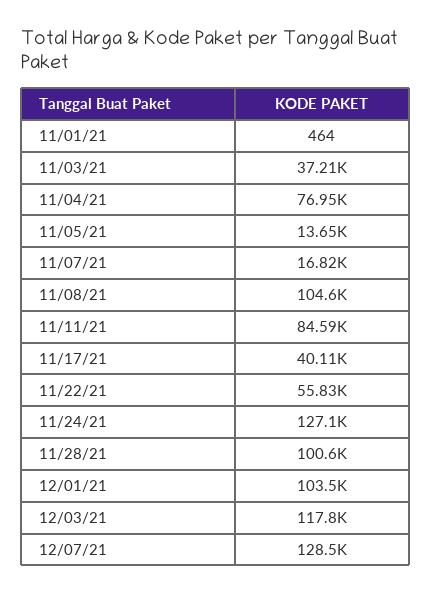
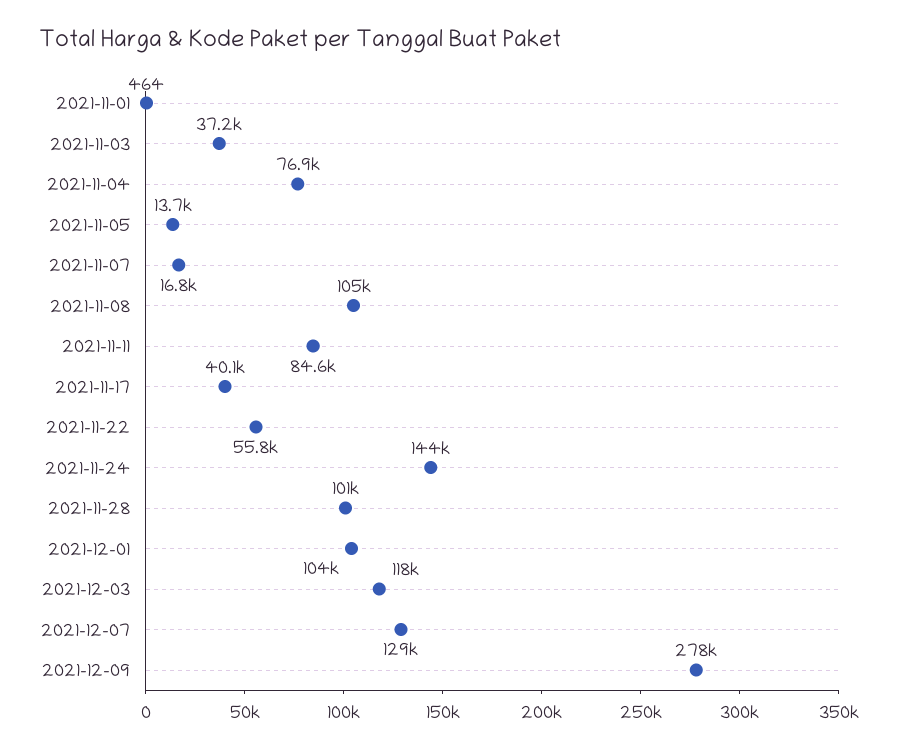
11/24/21: 127100 -> 144000
2021-12-09: none -> 278000

